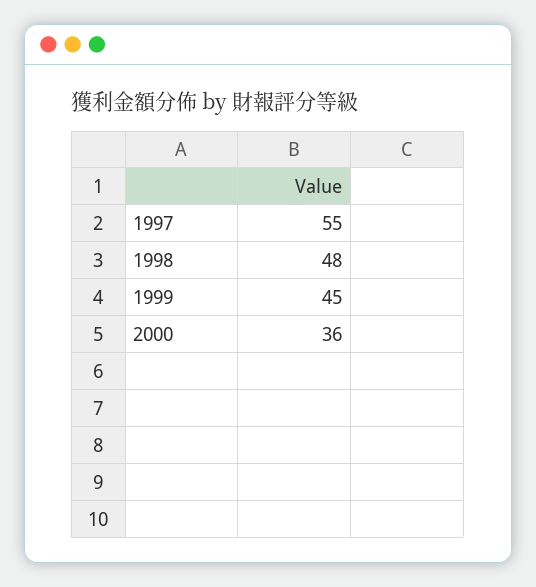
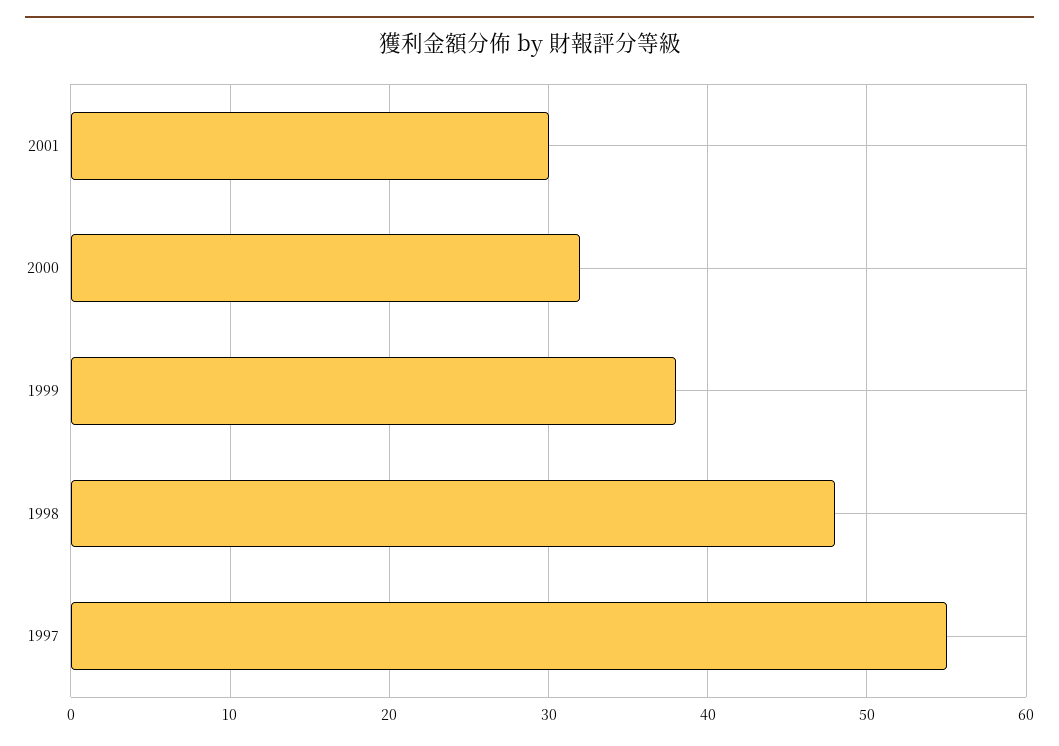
1999: 45 -> 38
2000: 36 -> 32
2001: none -> 30

